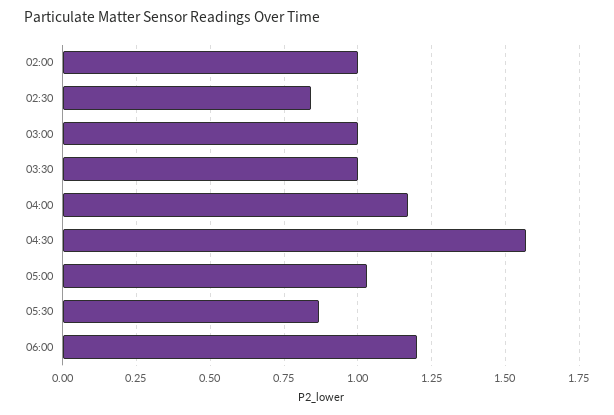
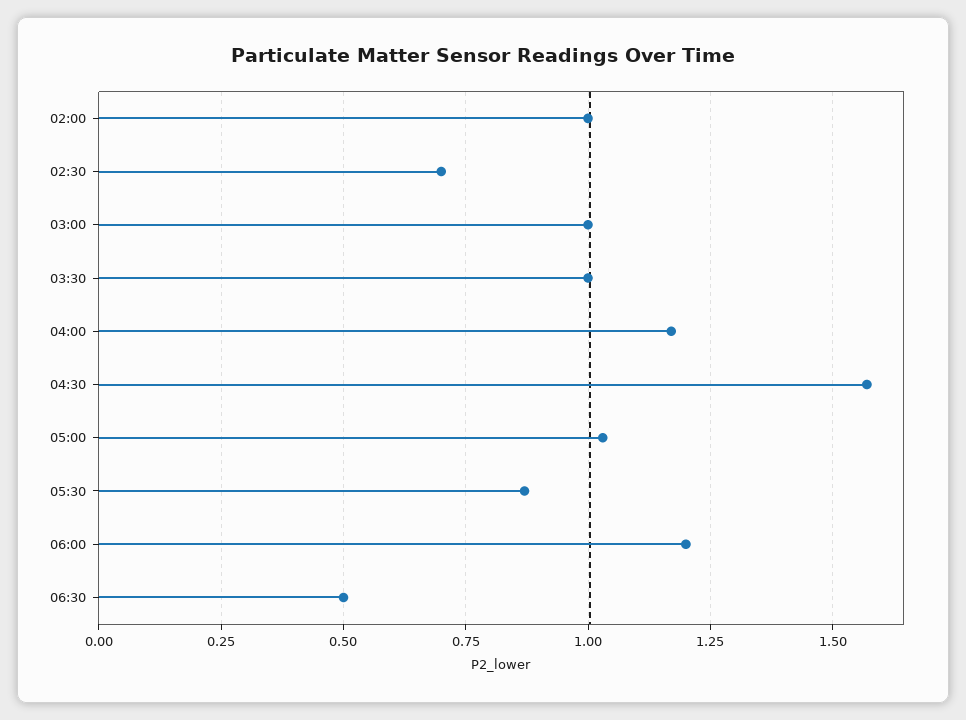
02:30: 0.85 -> 0.7
06:30: none -> 0.5

